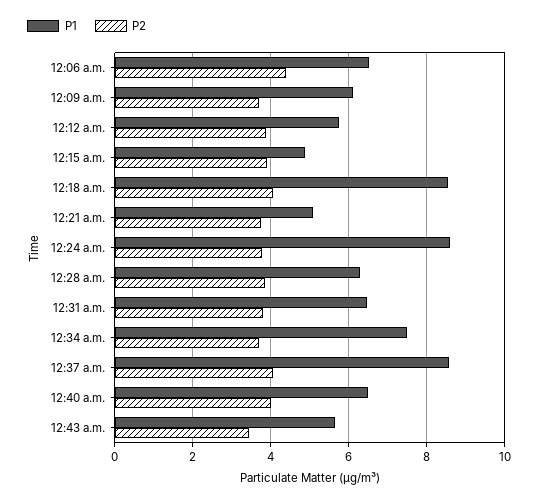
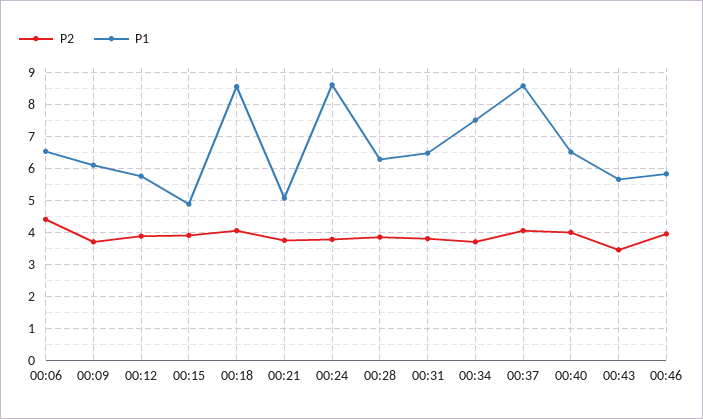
P2, 00:46: none -> 4
P1, 00:46: none -> 5.8

